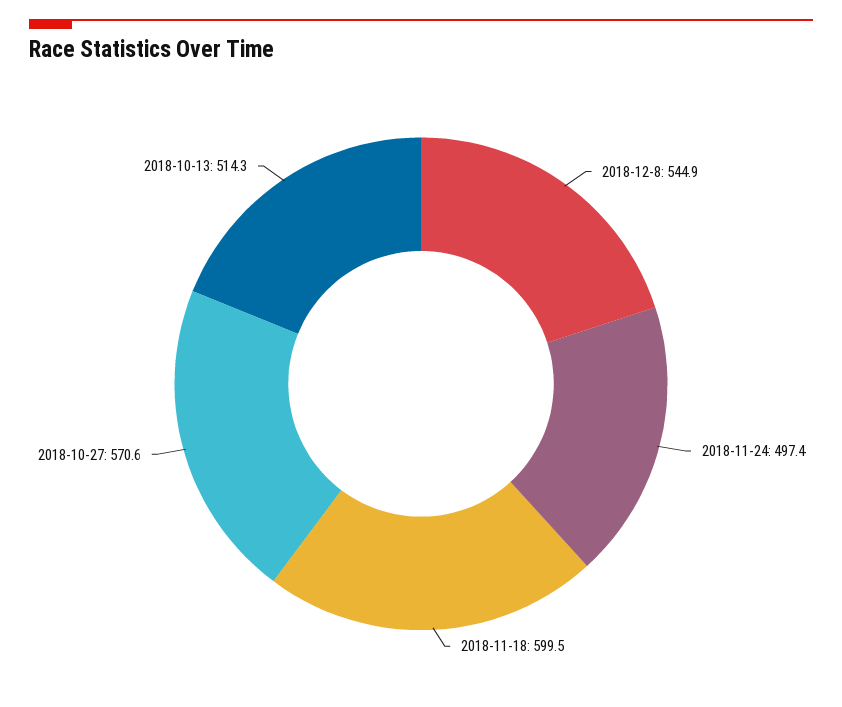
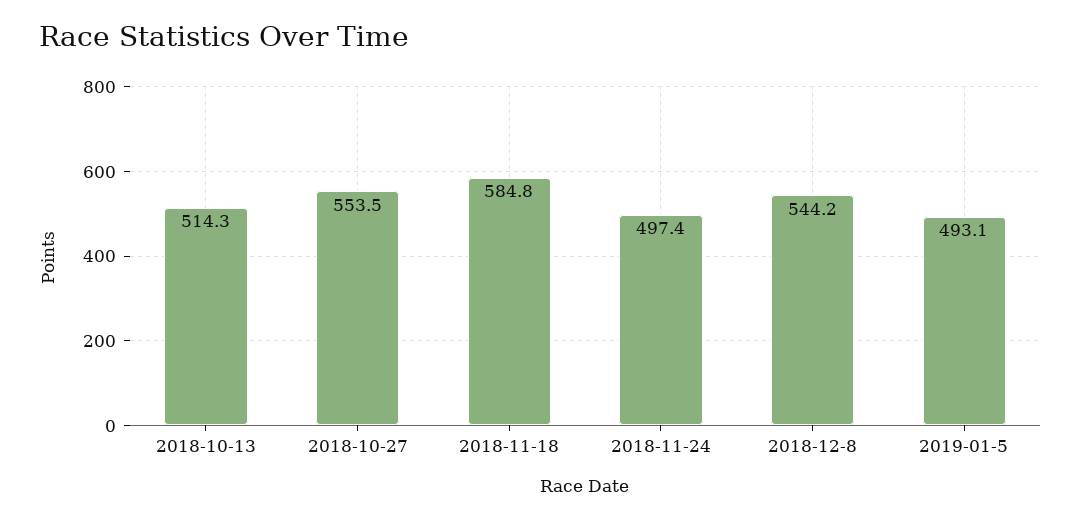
2018-12-8: 544.9 -> 544.2
2018-11-18: 599.5 -> 584.8
2018-10-27: 570.6 -> 553.5
2019-01-5: none -> 493.1

